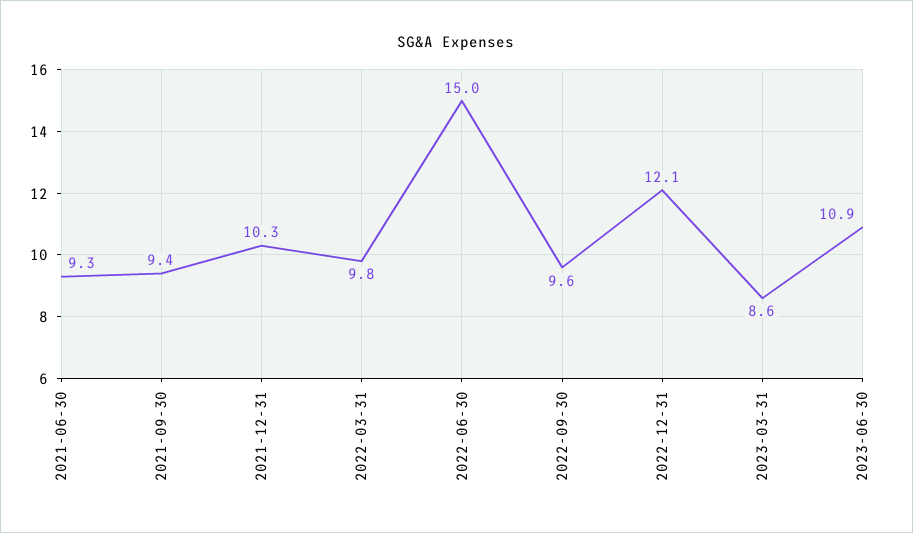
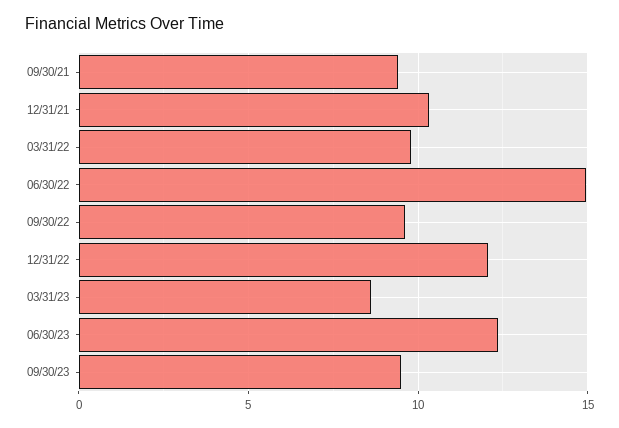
2021-06-30: 9.3 -> none
2023-06-30: 10.9 -> 12.5
09/30/23: none -> 9.5

